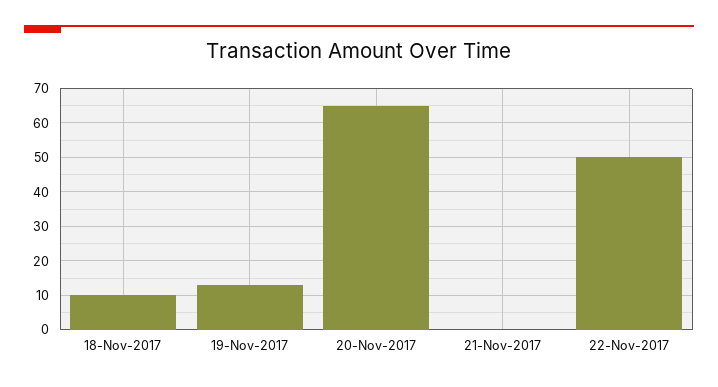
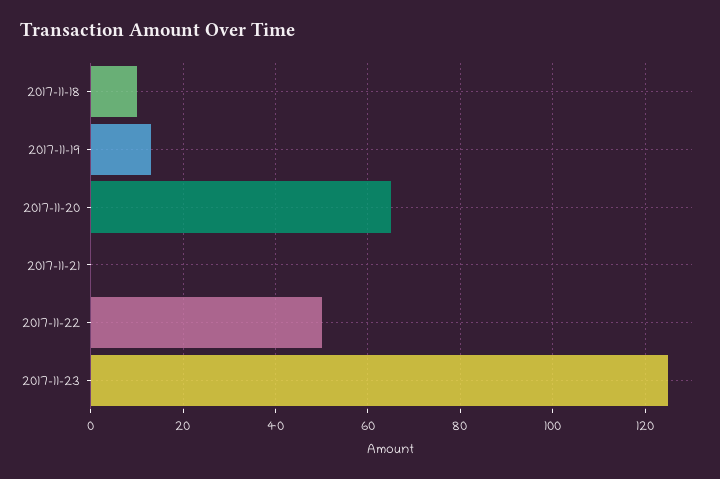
2017-11-23: none -> 125

